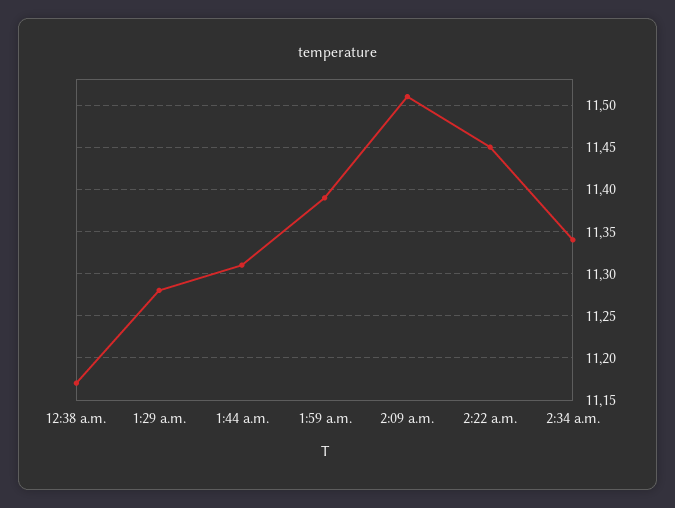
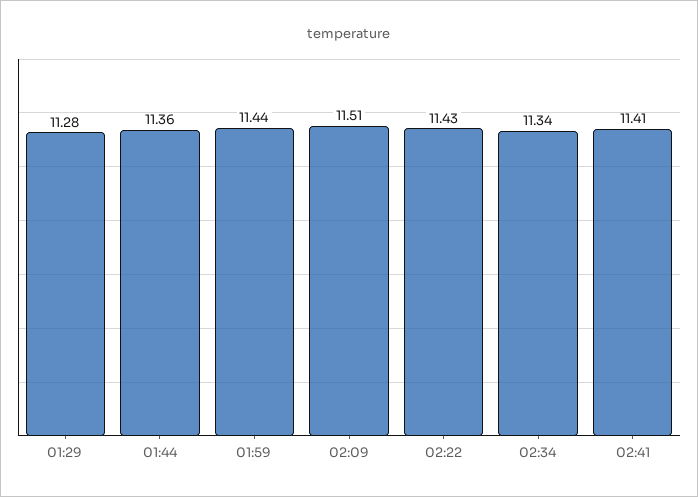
12:38 a.m.: 11.17 -> none
1:44 a.m.: 11.31 -> 11.36
1:59 a.m.: 11.39 -> 11.44
2:22 a.m.: 11.45 -> 11.43
02:41: none -> 11.41

